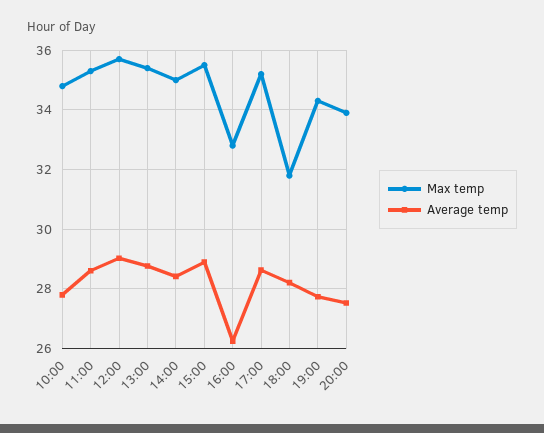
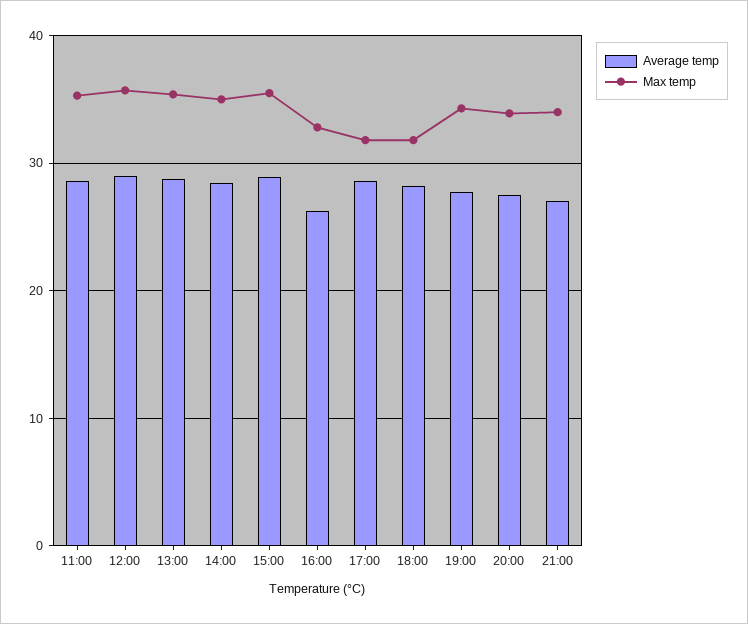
Max temp, 10:00: 34.75 -> none
Average temp, 10:00: 27.75 -> none
Max temp, 17:00: 35.25 -> 32
Average temp, 21:00: none -> 27
Max temp, 21:00: none -> 34

